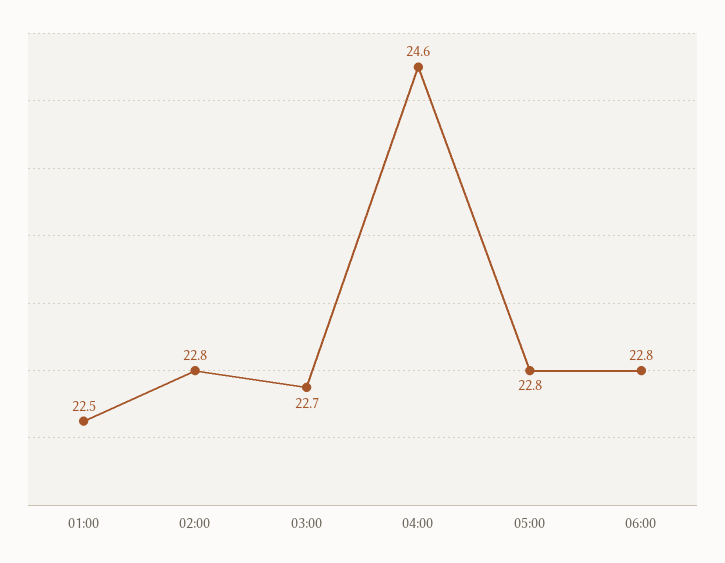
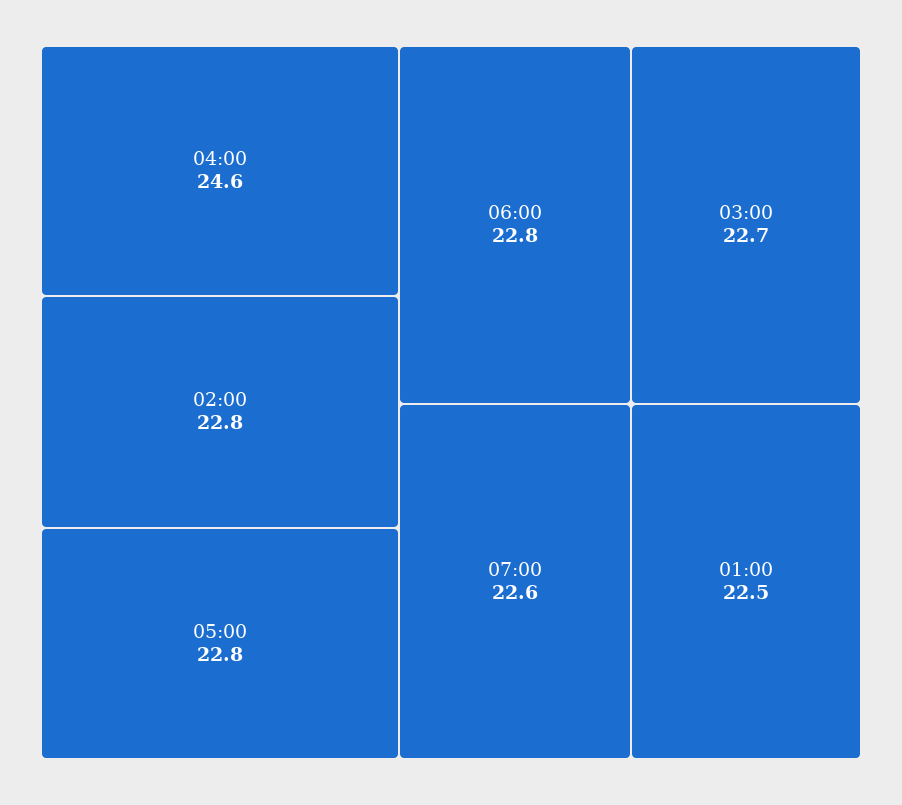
07:00: none -> 22.6

